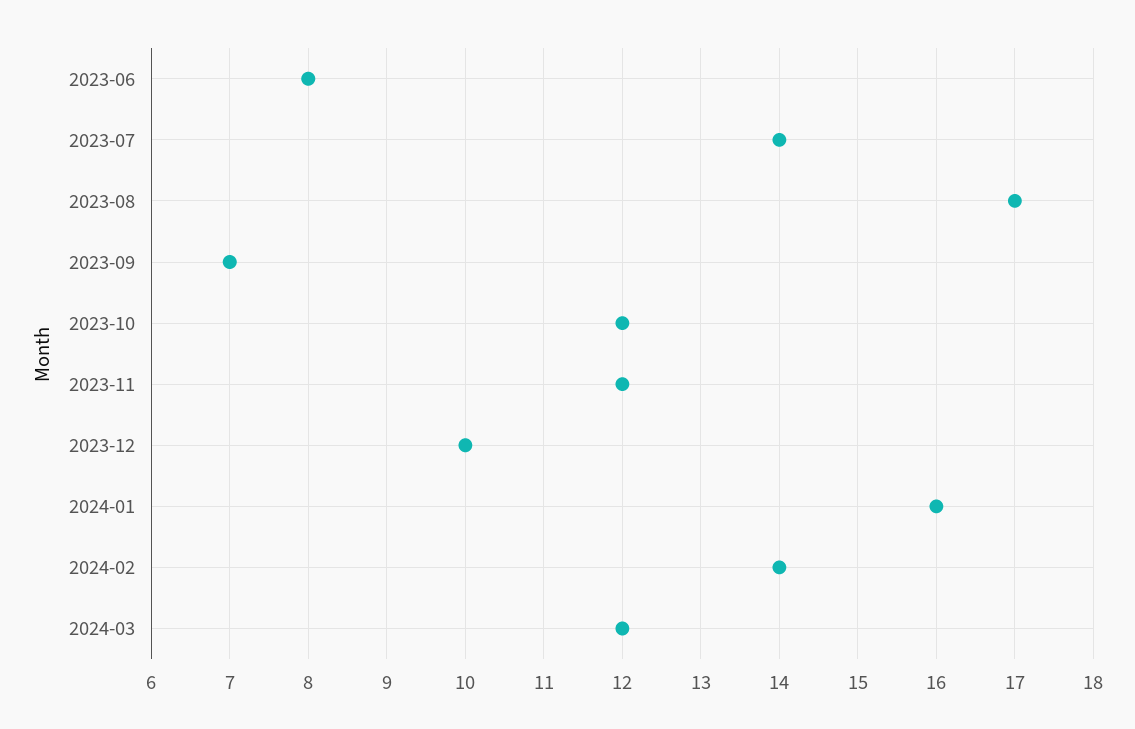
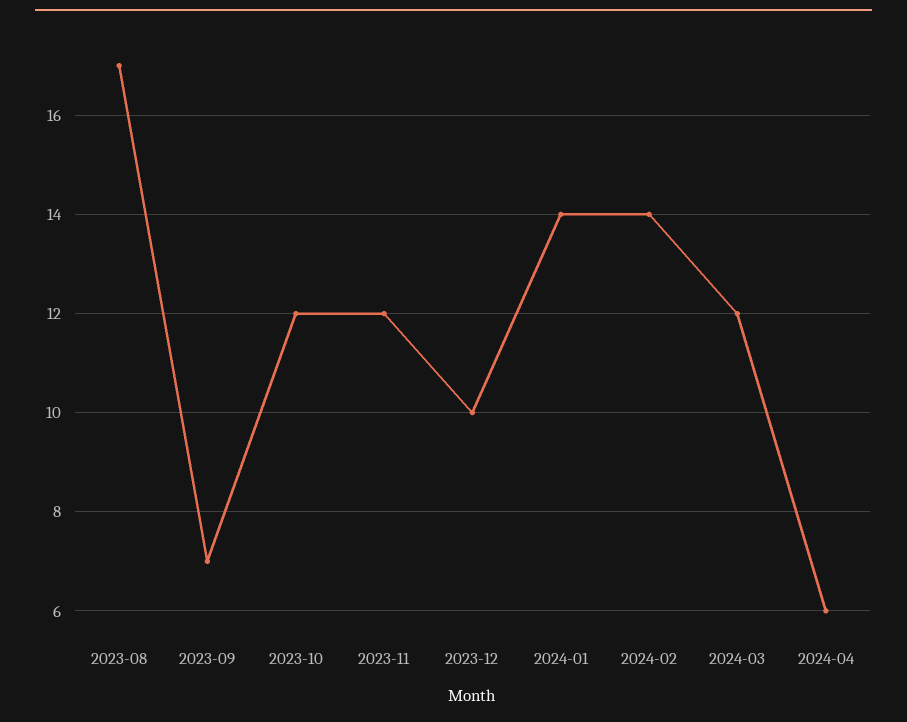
2023-06: 8 -> none
2023-07: 14 -> none
2024-01: 16 -> 14
2024-04: none -> 6

